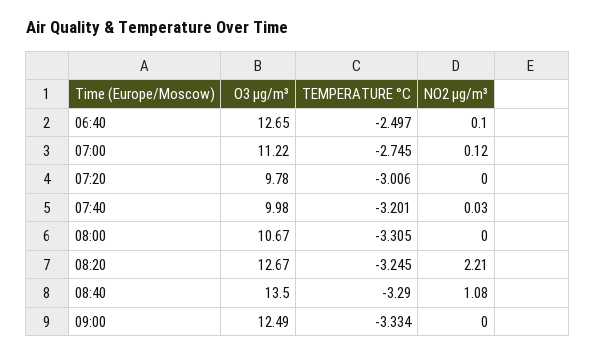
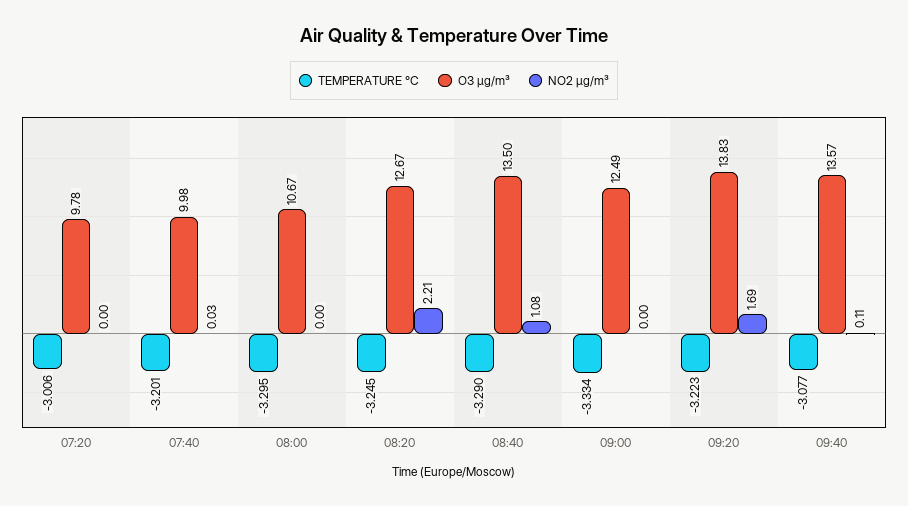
O3 µg/m³, 06:40: 12.65 -> none
TEMPERATURE °C, 06:40: -2.497 -> none
NO2 µg/m³, 06:40: 0.1 -> none
O3 µg/m³, 07:00: 11.22 -> none
TEMPERATURE °C, 07:00: -2.745 -> none
NO2 µg/m³, 07:00: 0.12 -> none
TEMPERATURE °C, 08:00: -3.305 -> -3.295
TEMPERATURE °C, 09:20: none -> -3.223
O3 µg/m³, 09:20: none -> 13.83
NO2 µg/m³, 09:20: none -> 1.69
TEMPERATURE °C, 09:40: none -> -3.077
O3 µg/m³, 09:40: none -> 13.57
NO2 µg/m³, 09:40: none -> 0.11

